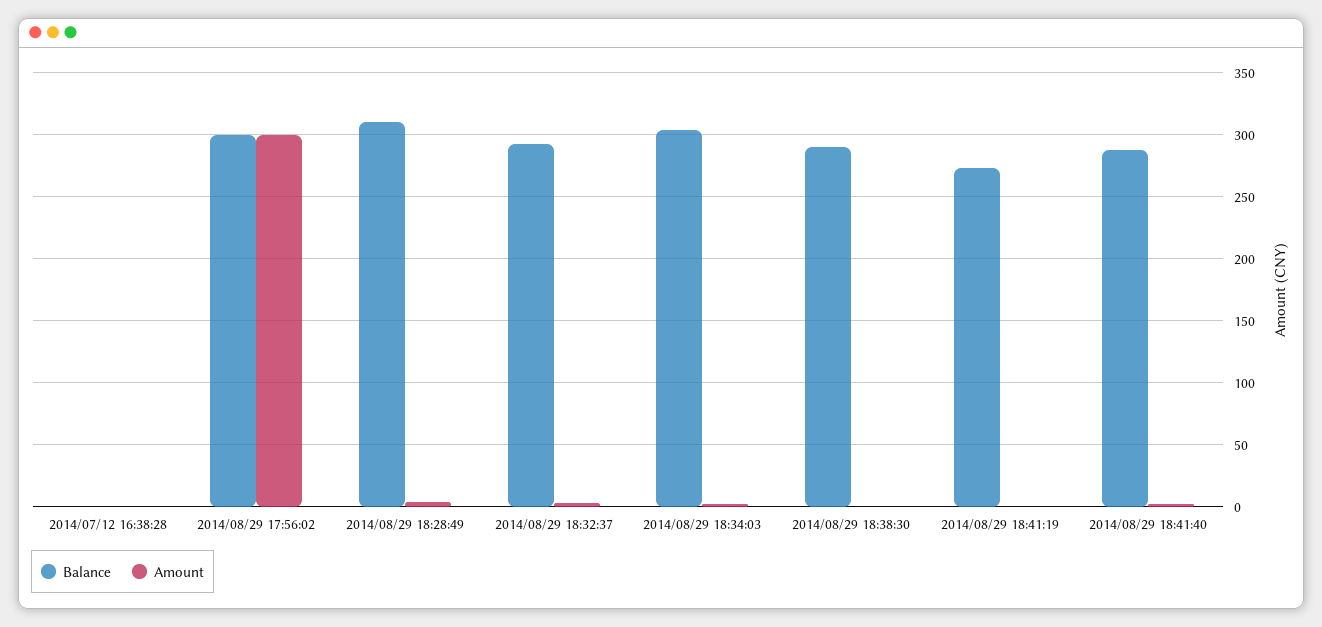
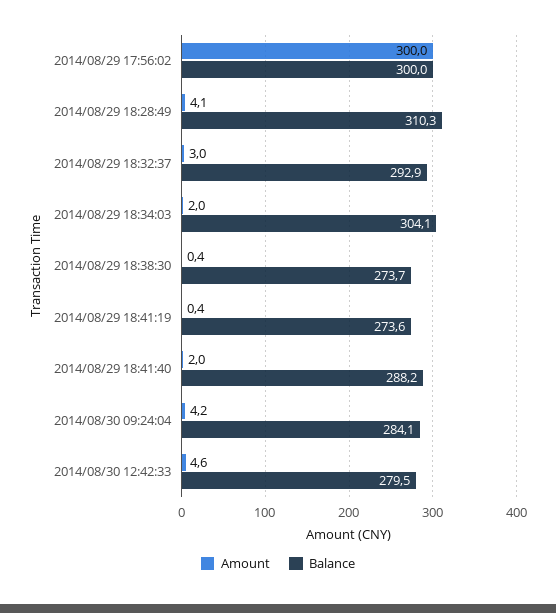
Balance, 2014/07/12 16:38:28: 0 -> none
Amount, 2014/07/12 16:38:28: 0 -> none
Balance, 2014/08/29 18:38:30: 290 -> 273.7
Amount, 2014/08/30 09:24:04: none -> 4.2
Balance, 2014/08/30 09:24:04: none -> 284.1
Amount, 2014/08/30 12:42:33: none -> 4.6
Balance, 2014/08/30 12:42:33: none -> 279.5

